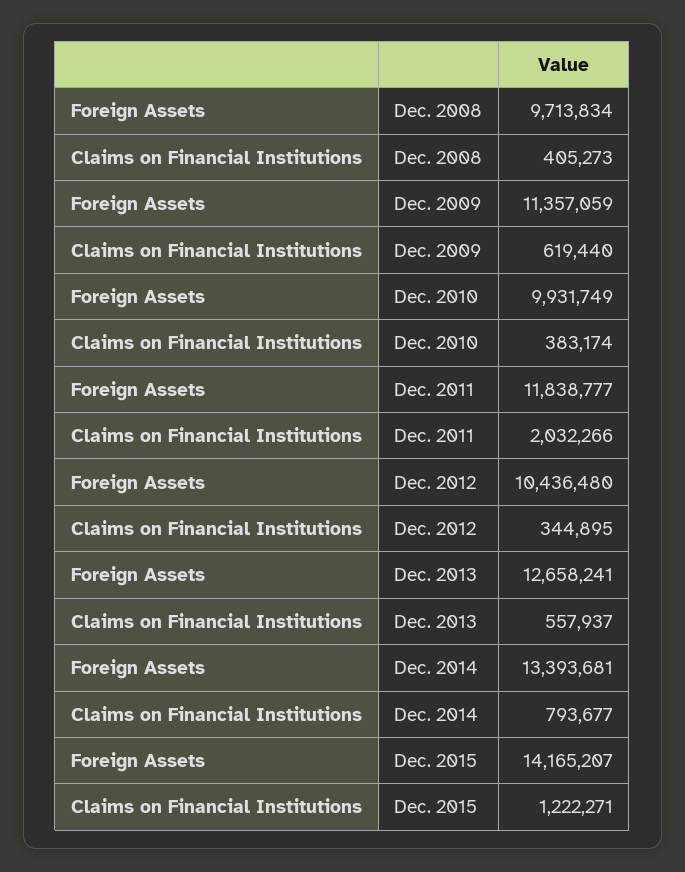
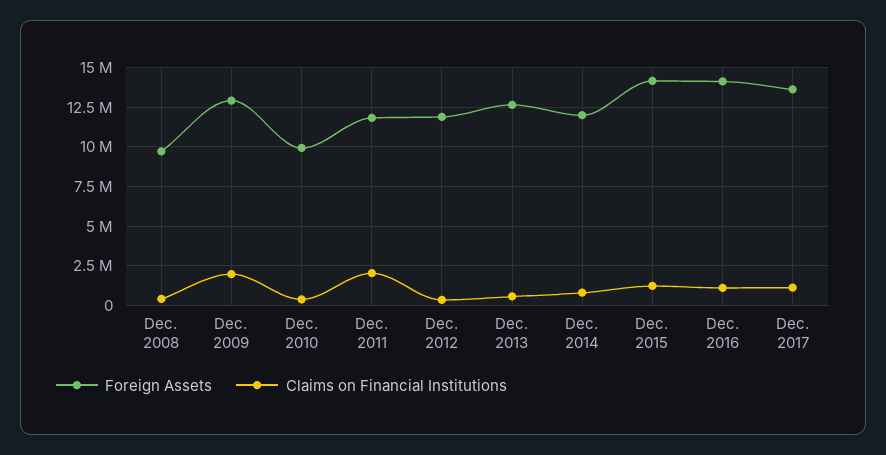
Foreign Assets, Dec. 2009: 11357059 -> 13000000
Claims on Financial Institutions, Dec. 2009: 619440 -> 2000000
Foreign Assets, Dec. 2012: 10436480 -> 12000000
Foreign Assets, Dec. 2014: 13393681 -> 12000000
Foreign Assets, Dec. 2016: none -> 14000000
Claims on Financial Institutions, Dec. 2016: none -> 1000000
Foreign Assets, Dec. 2017: none -> 13500000
Claims on Financial Institutions, Dec. 2017: none -> 1000000

